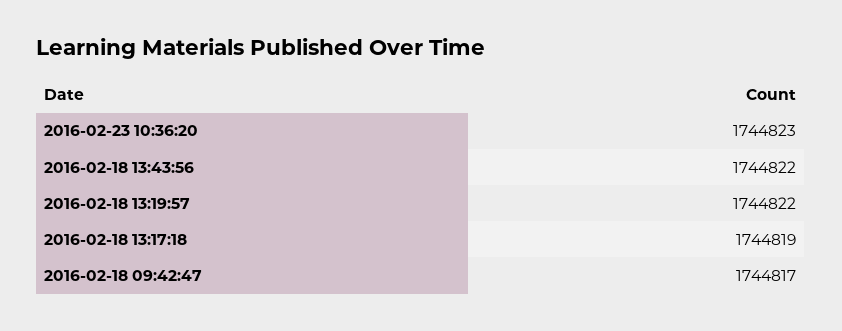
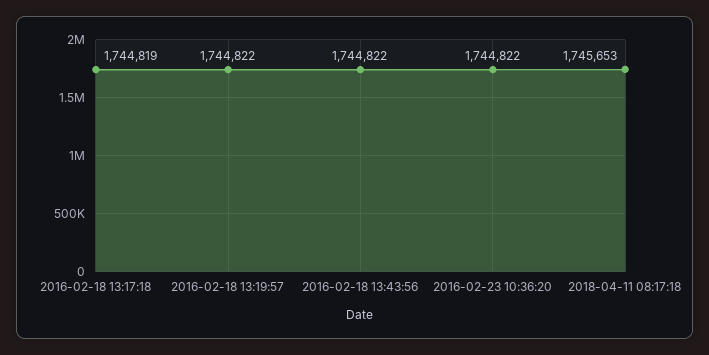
2016-02-23 10:36:20: 1744823 -> 1744822
2016-02-18 09:42:47: 1744817 -> none
2018-04-11 08:17:18: none -> 1745653

